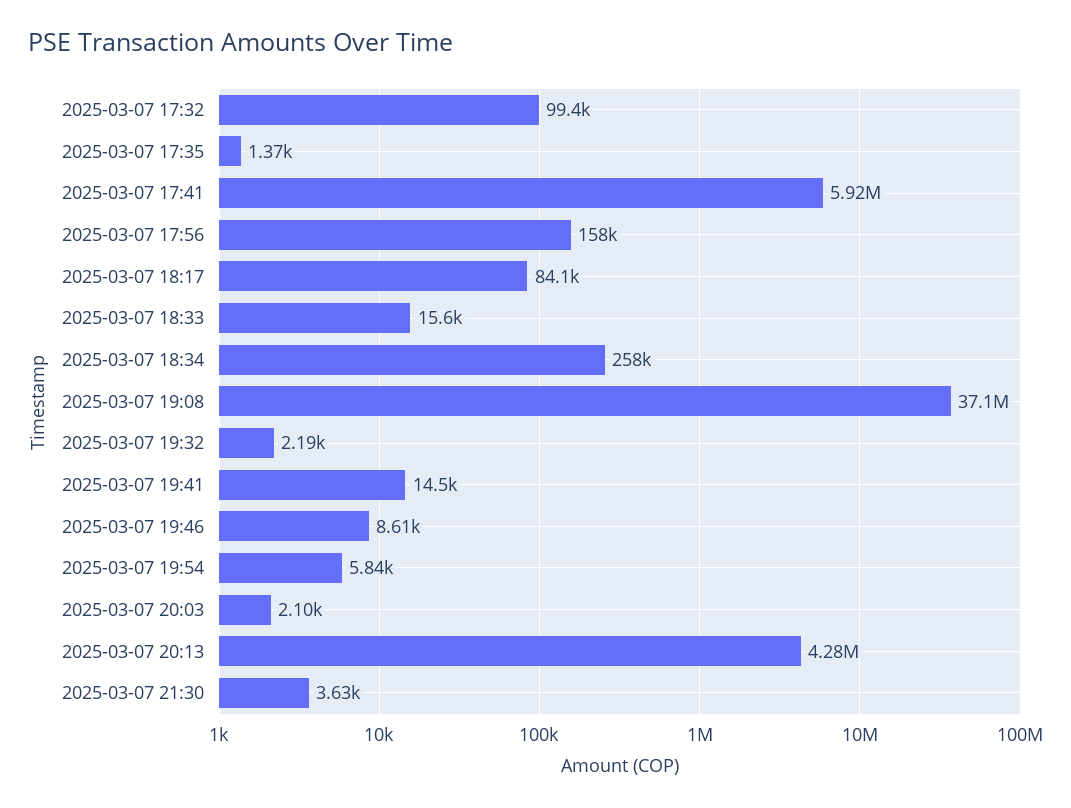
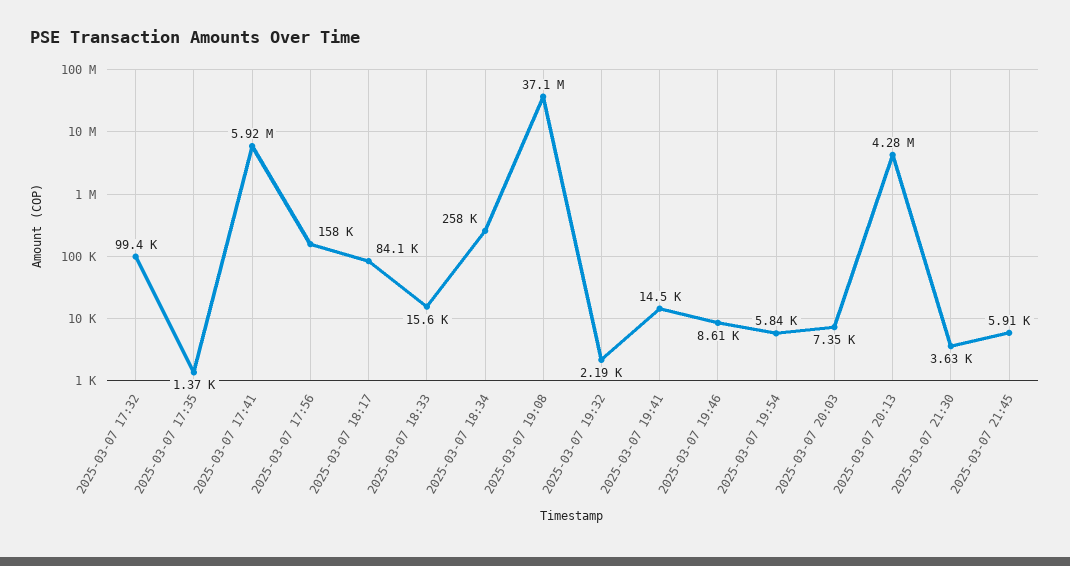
2025-03-07 20:03: 2100 -> 7350
2025-03-07 21:45: none -> 5910

